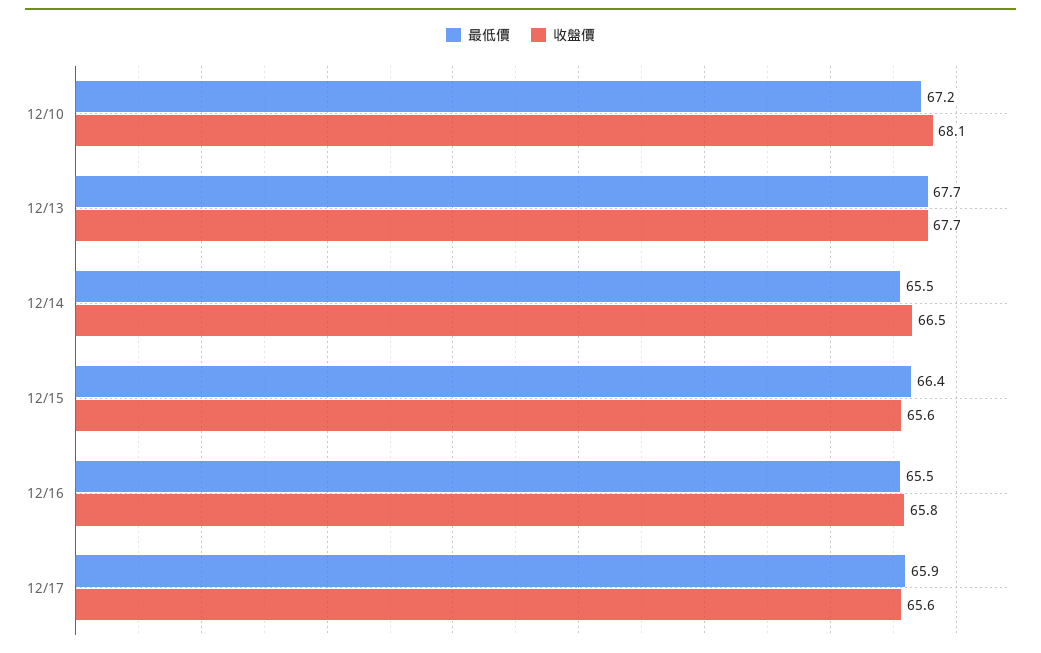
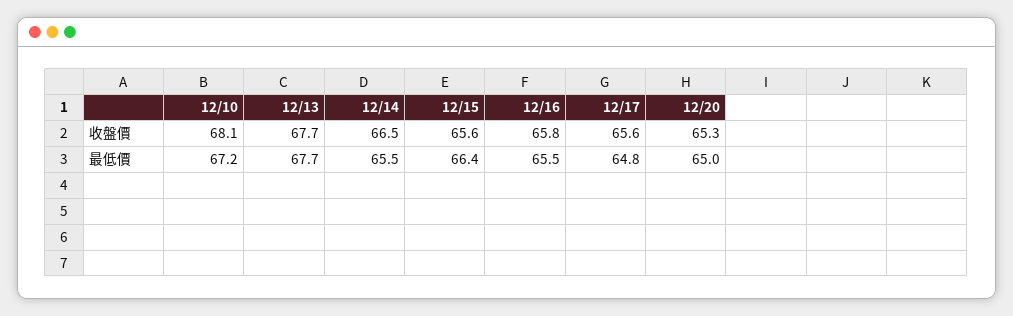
最低價, 12/17: 65.9 -> 64.8
收盤價, 12/20: none -> 65.3
最低價, 12/20: none -> 65

